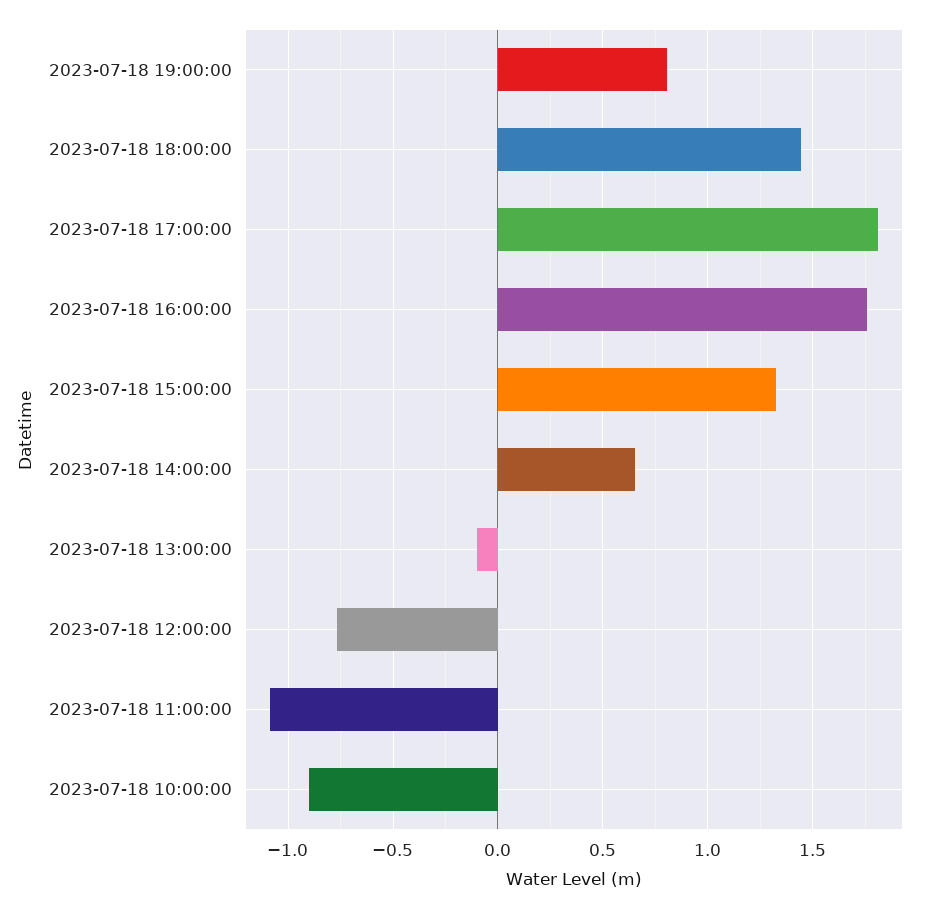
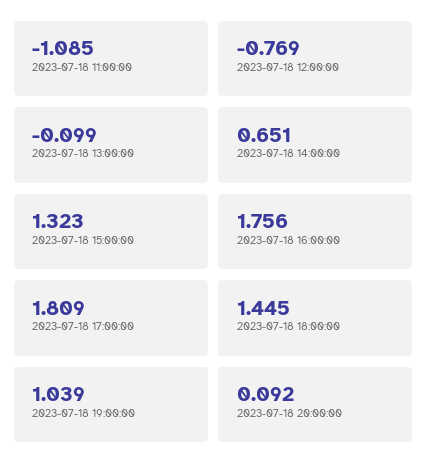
2023-07-18 19:00:00: 0.8 -> 1.039
2023-07-18 10:00:00: -0.9 -> none
2023-07-18 20:00:00: none -> 0.092

